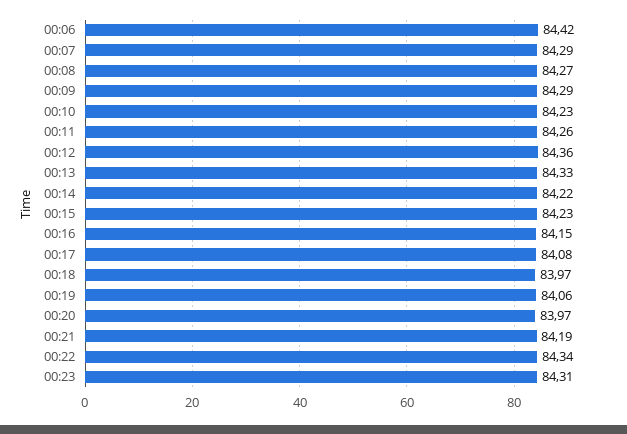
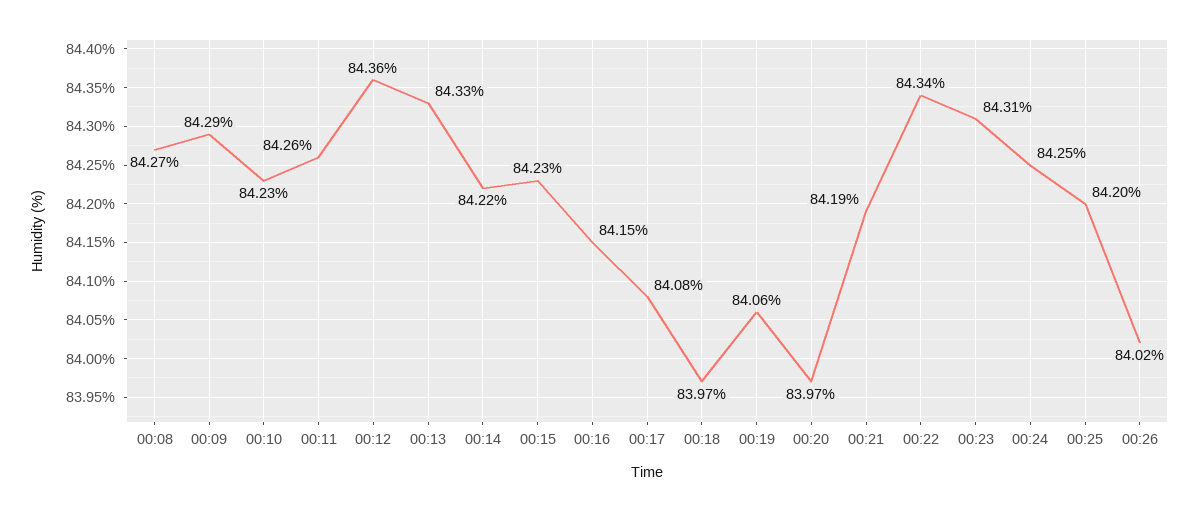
00:06: 84.42 -> none
00:07: 84.29 -> none
00:24: none -> 84.25
00:25: none -> 84.2
00:26: none -> 84.02

